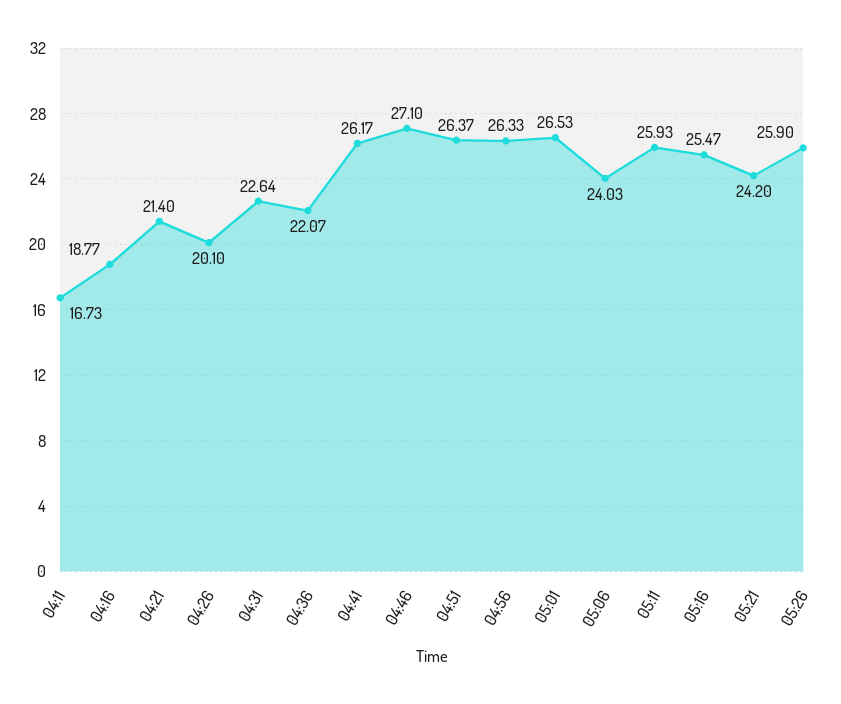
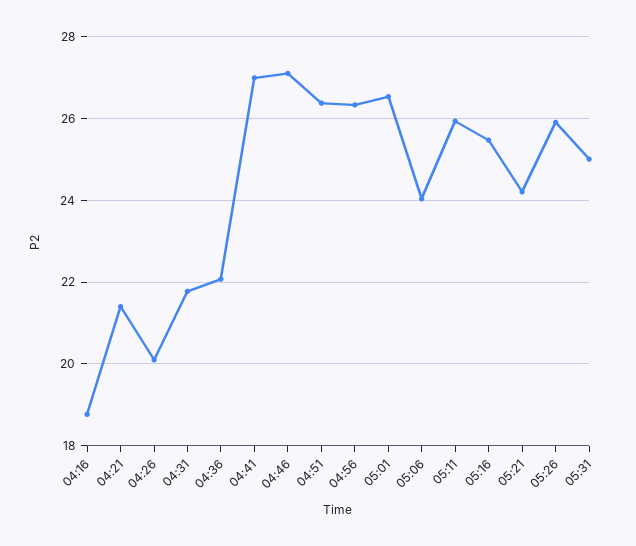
04:11: 16.73 -> none
04:31: 22.64 -> 21.8
04:41: 26.17 -> 27
05:31: none -> 25

